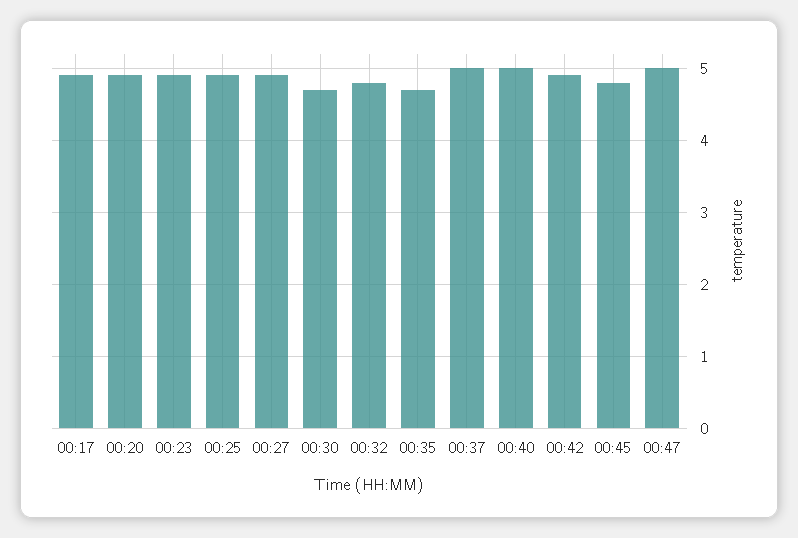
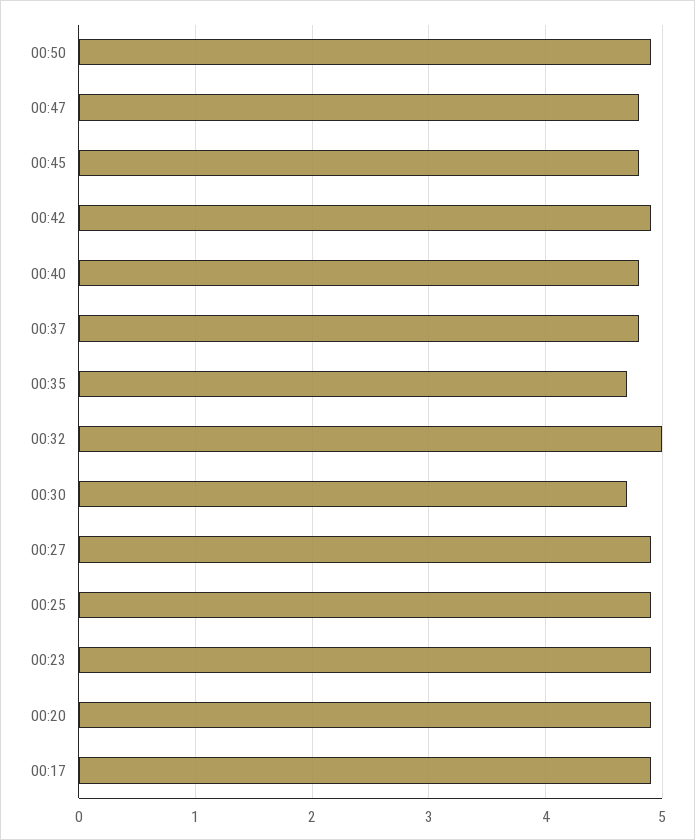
00:32: 4.8 -> 5
00:37: 5 -> 4.8
00:40: 5 -> 4.8
00:47: 5 -> 4.8
00:50: none -> 4.9

